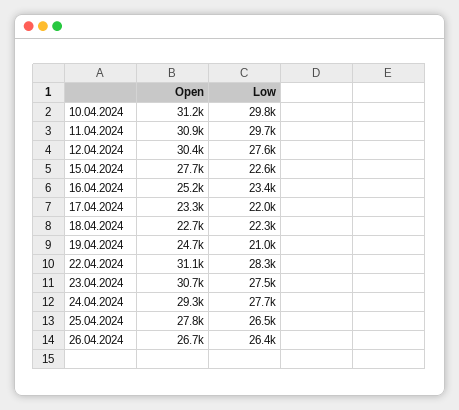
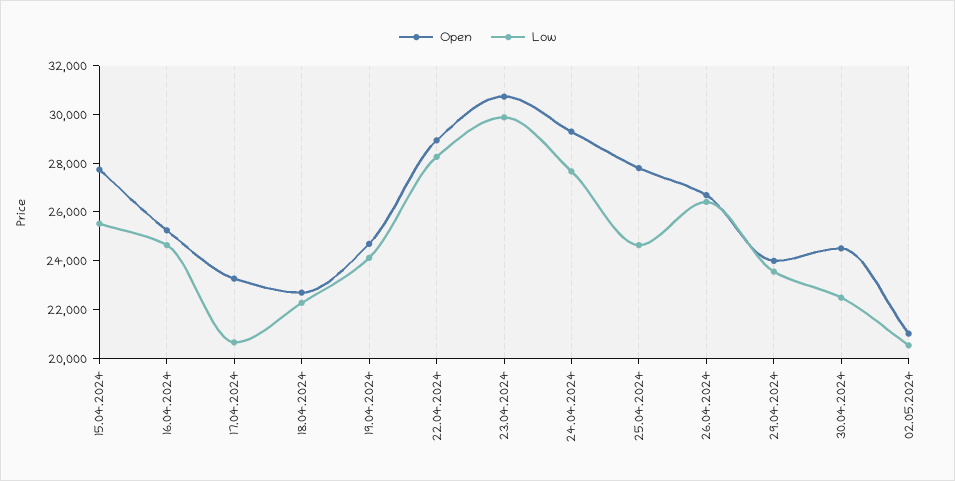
Open, 10.04.2024: 31200 -> none
Low, 10.04.2024: 29800 -> none
Open, 11.04.2024: 30900 -> none
Low, 11.04.2024: 29700 -> none
Open, 12.04.2024: 30400 -> none
Low, 12.04.2024: 27600 -> none
Low, 15.04.2024: 22600 -> 25500
Low, 16.04.2024: 23400 -> 24500
Low, 17.04.2024: 22000 -> 20500
Low, 19.04.2024: 21000 -> 24000
Open, 22.04.2024: 31100 -> 29000
Low, 23.04.2024: 27500 -> 30000
Low, 25.04.2024: 26500 -> 24500
Open, 29.04.2024: none -> 24000
Low, 29.04.2024: none -> 23500
Open, 30.04.2024: none -> 24500
Low, 30.04.2024: none -> 22500
Open, 02.05.2024: none -> 21000
Low, 02.05.2024: none -> 20500

